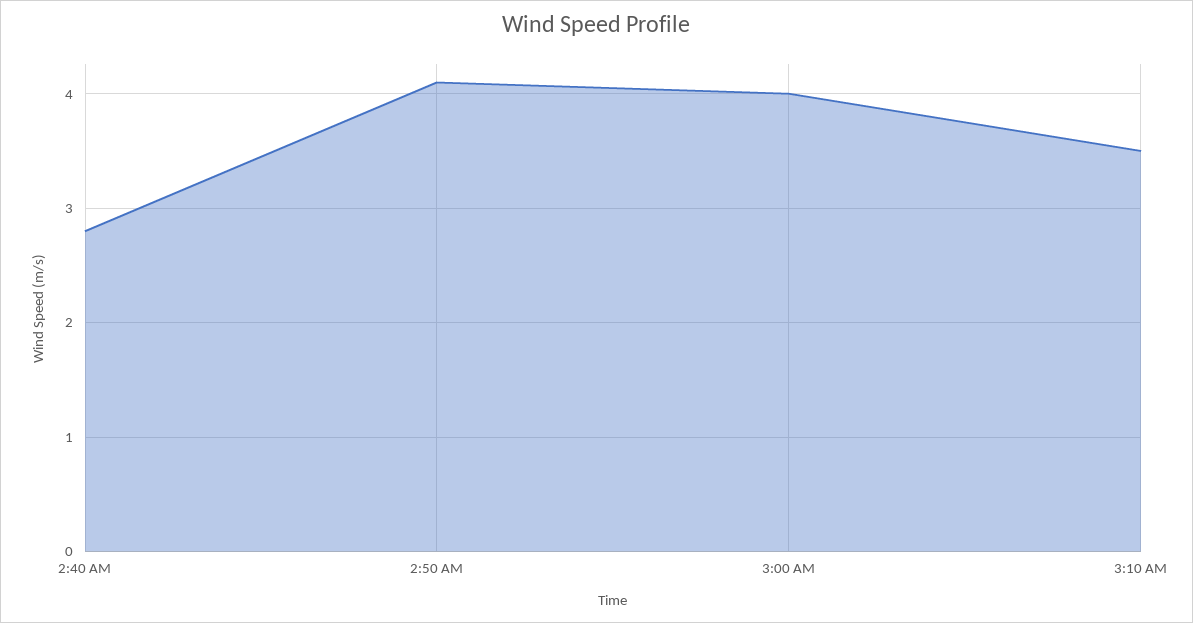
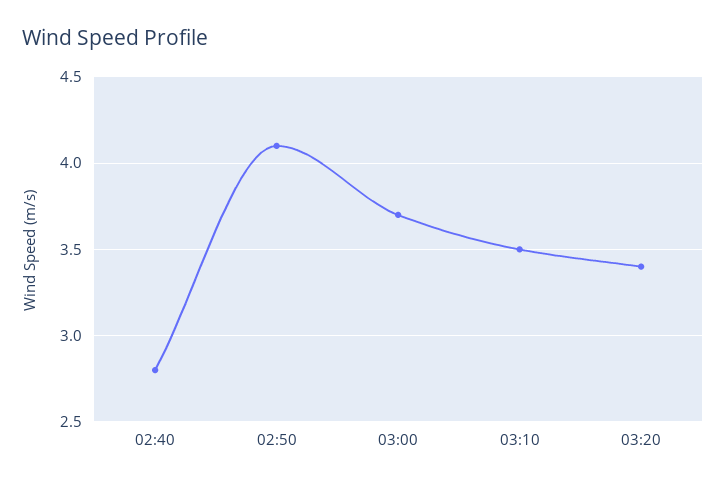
3:00 AM: 4 -> 3.7
03:20: none -> 3.4

